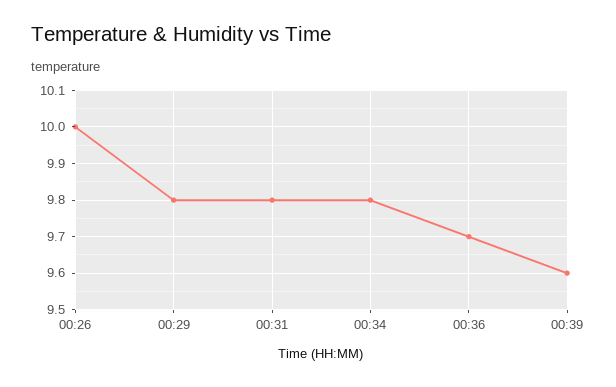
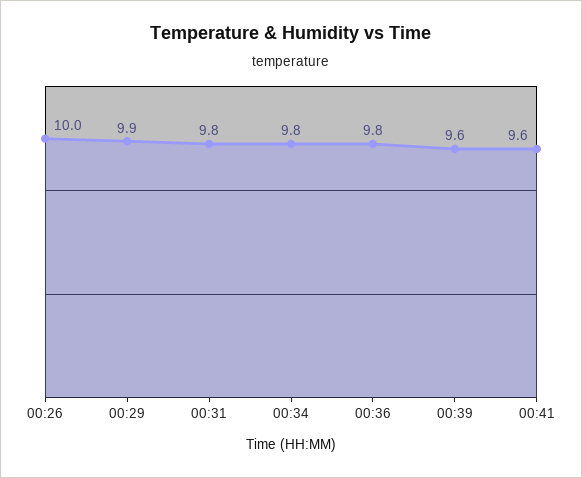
00:29: 9.8 -> 9.9
00:36: 9.7 -> 9.8
00:41: none -> 9.6

